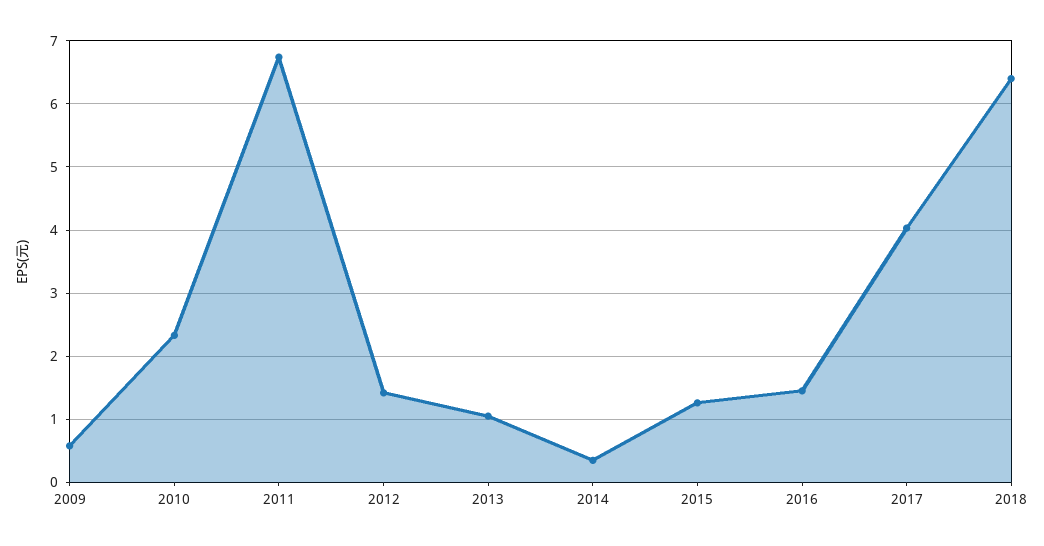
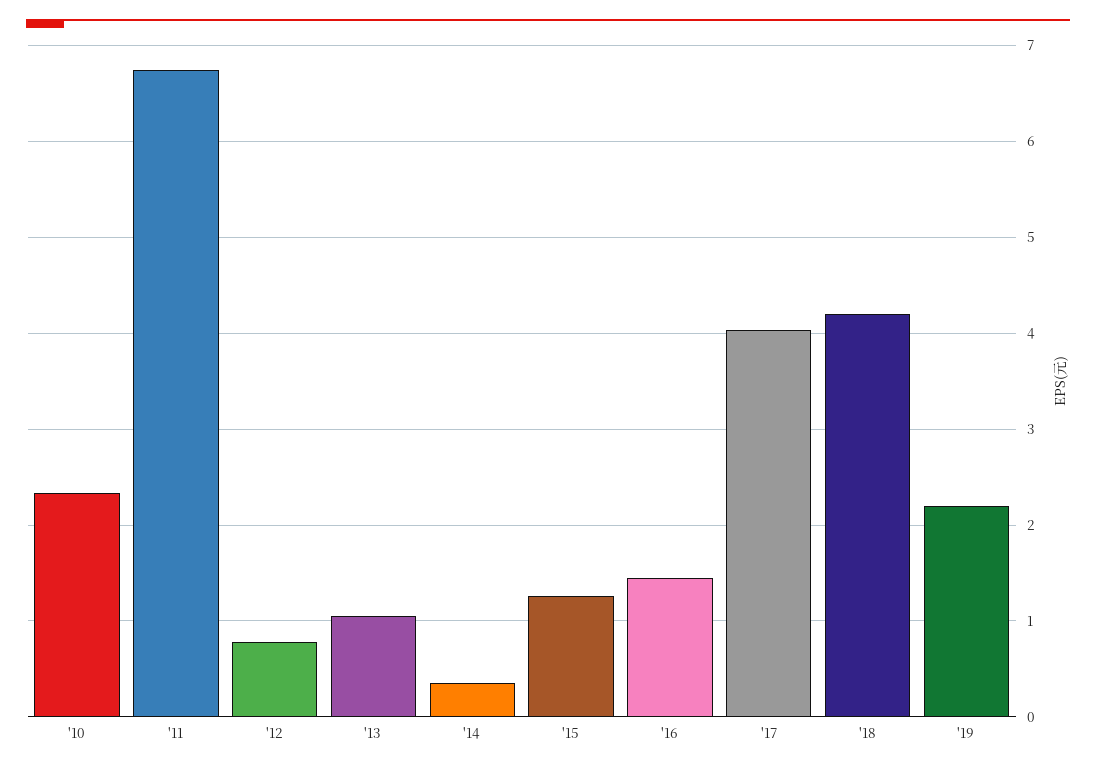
2009: 0.6 -> none
2012: 1.4 -> 0.8
2018: 6.4 -> 4.2
'19: none -> 2.2

